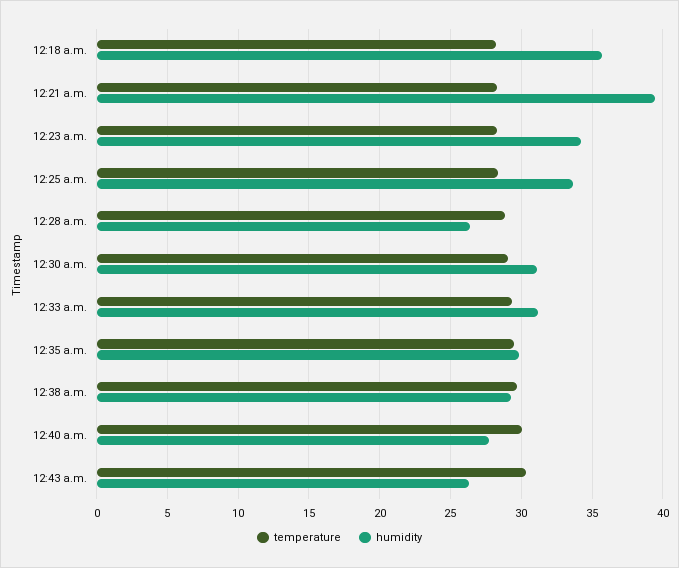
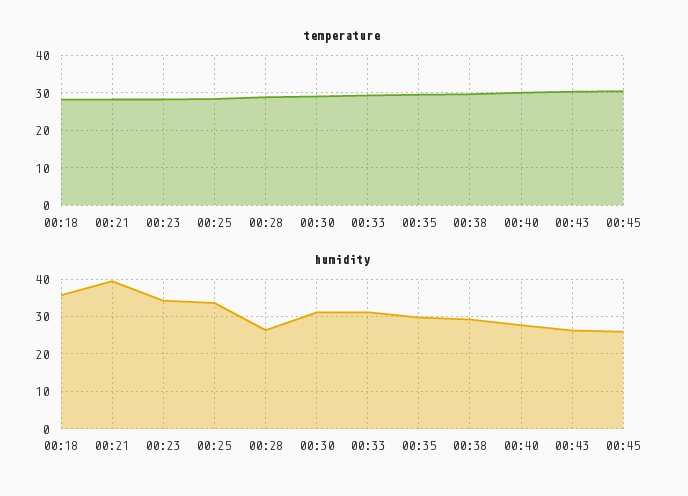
temperature, 00:45: none -> 30
humidity, 00:45: none -> 26

